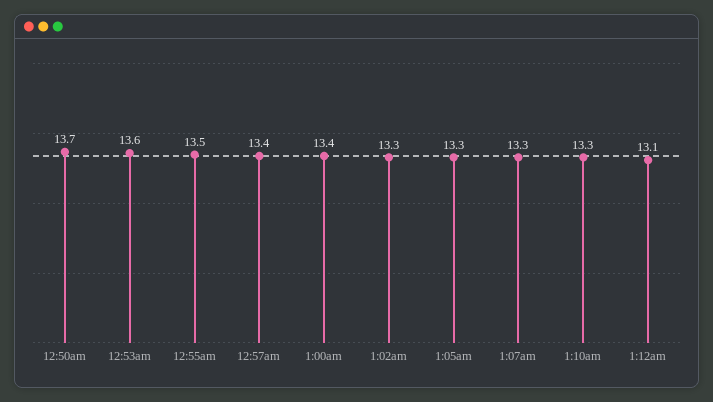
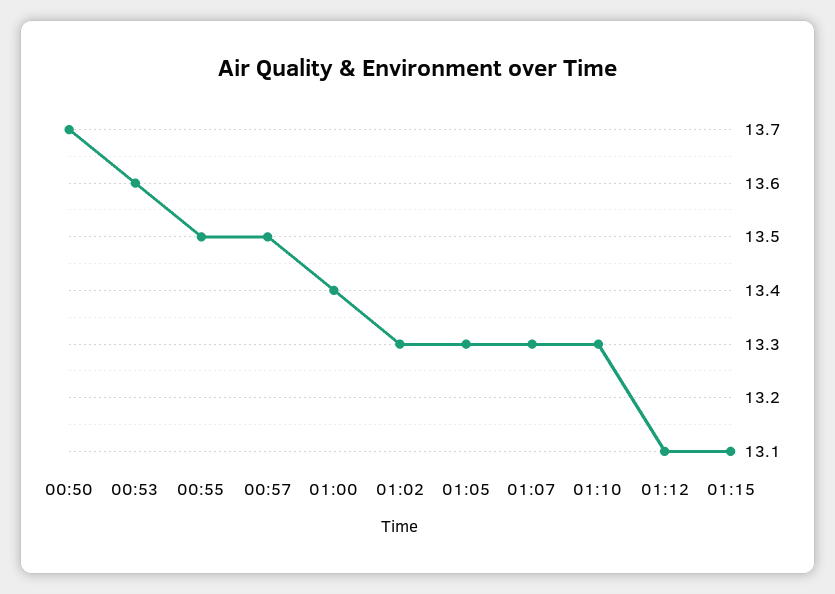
12:57am: 13.4 -> 13.5
01:15: none -> 13.1

